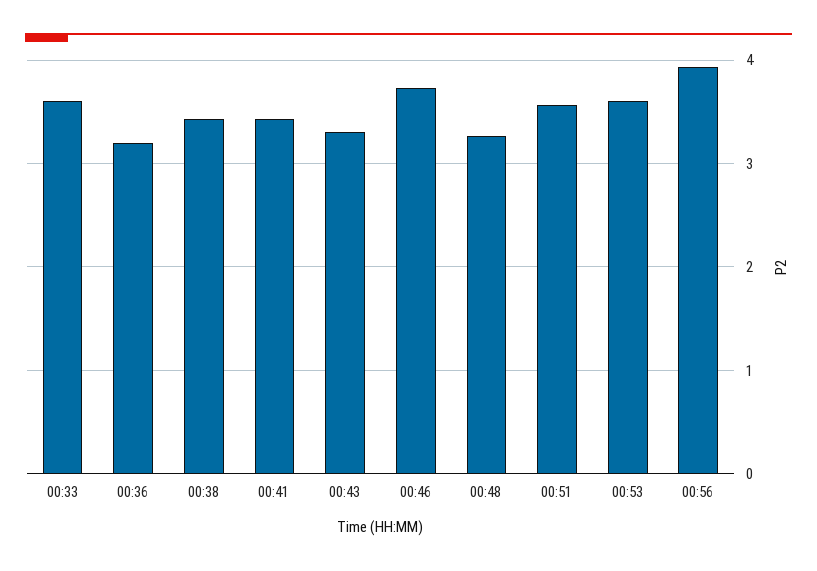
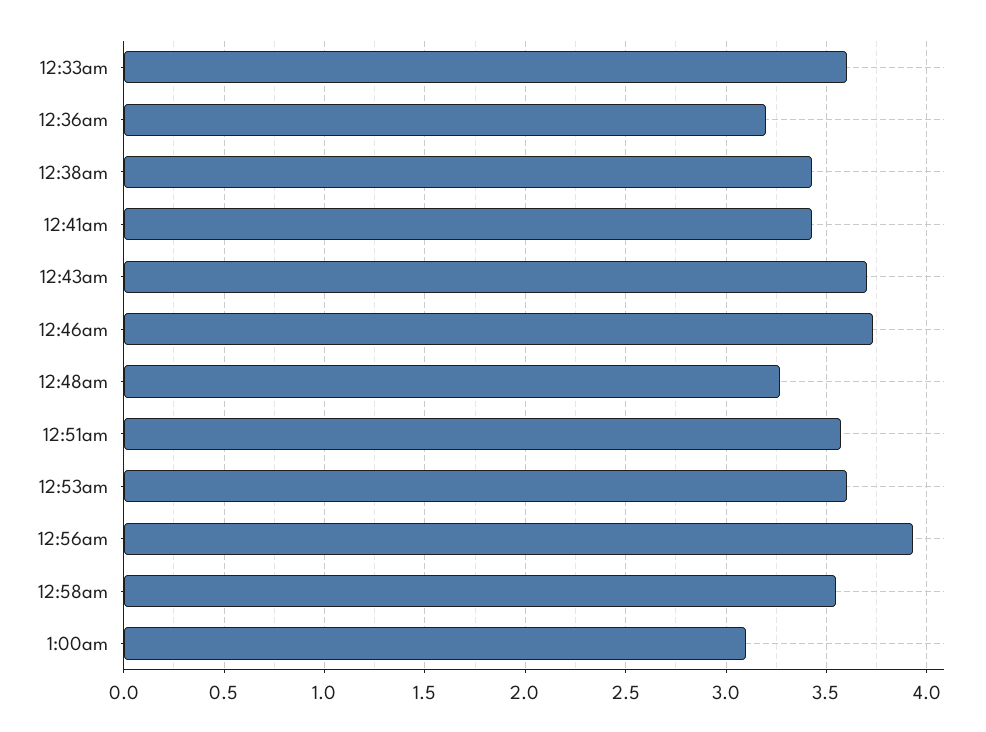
00:43: 3.3 -> 3.7
12:58am: none -> 3.55
1:00am: none -> 3.1

